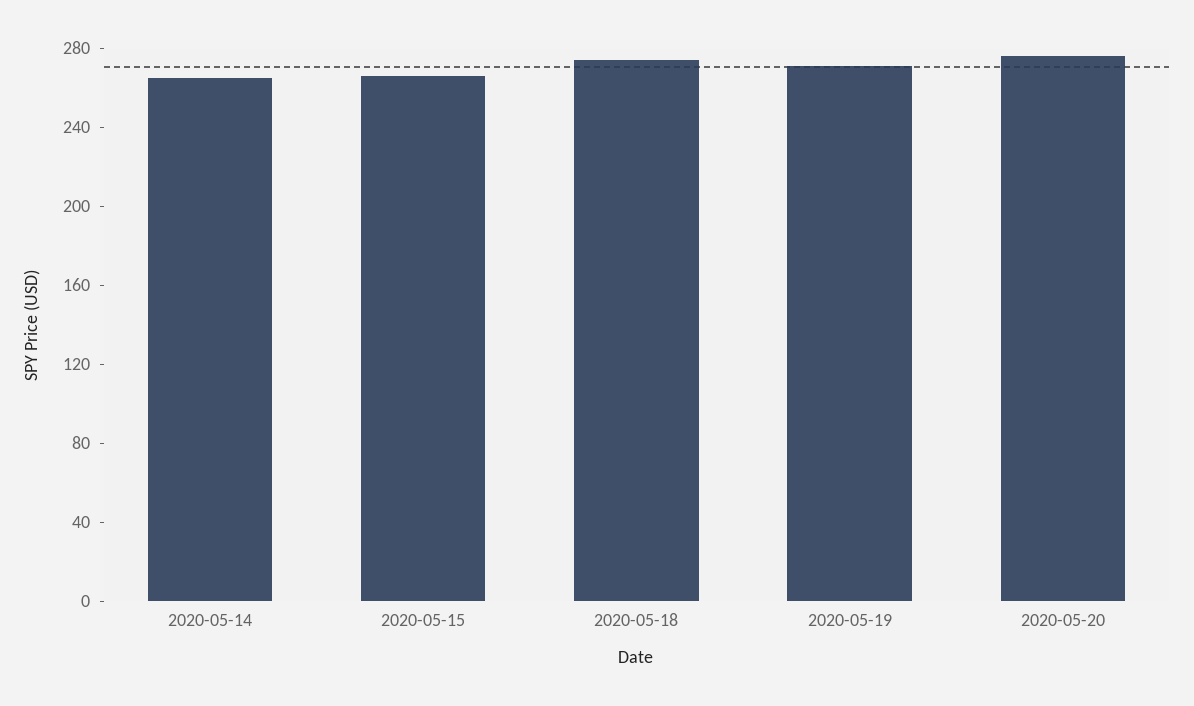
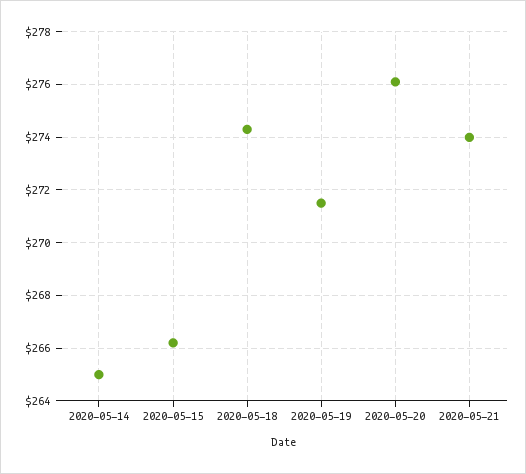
2020-05-21: none -> 274

